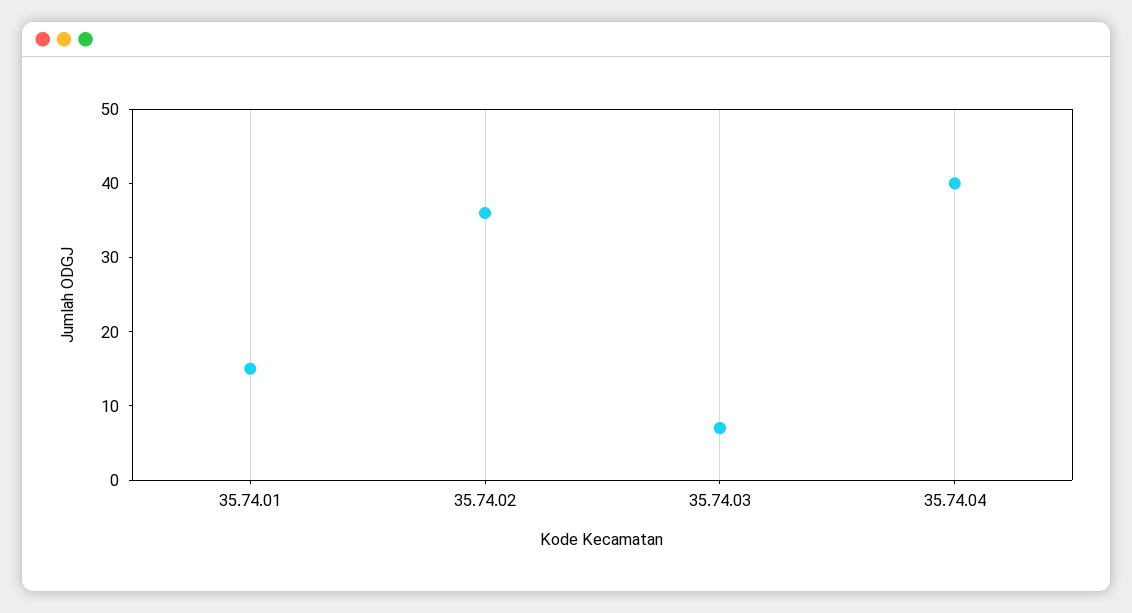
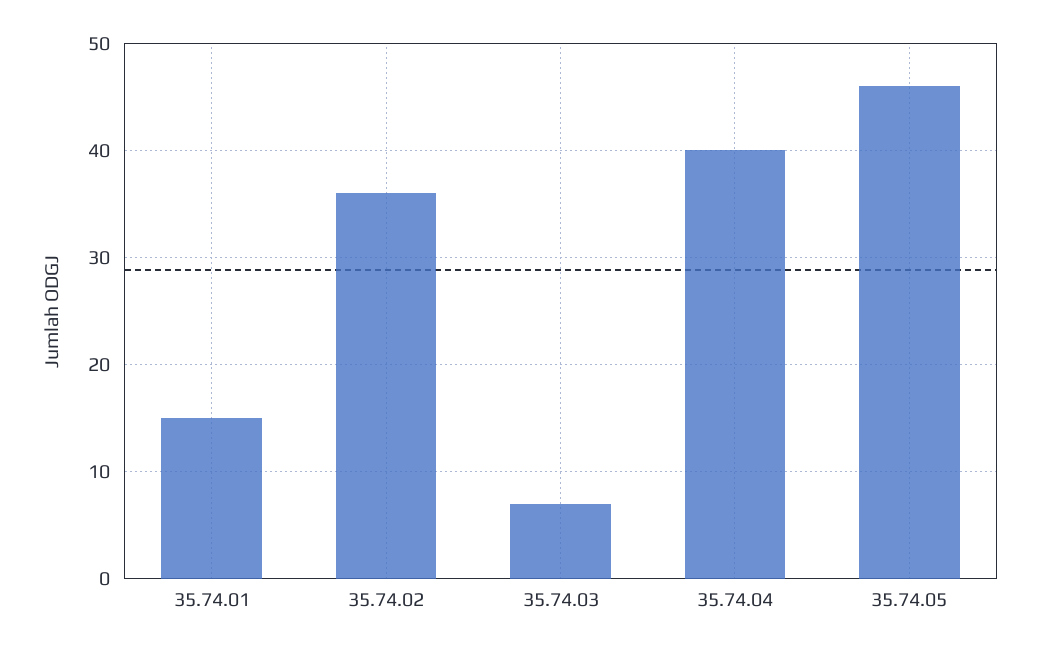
35.74.05: none -> 46

